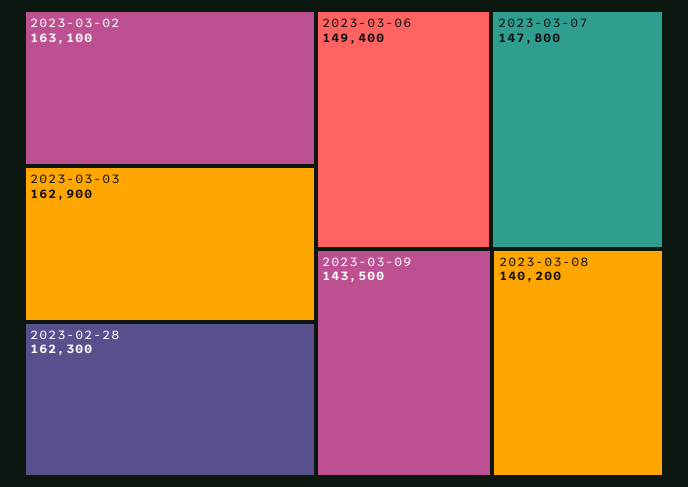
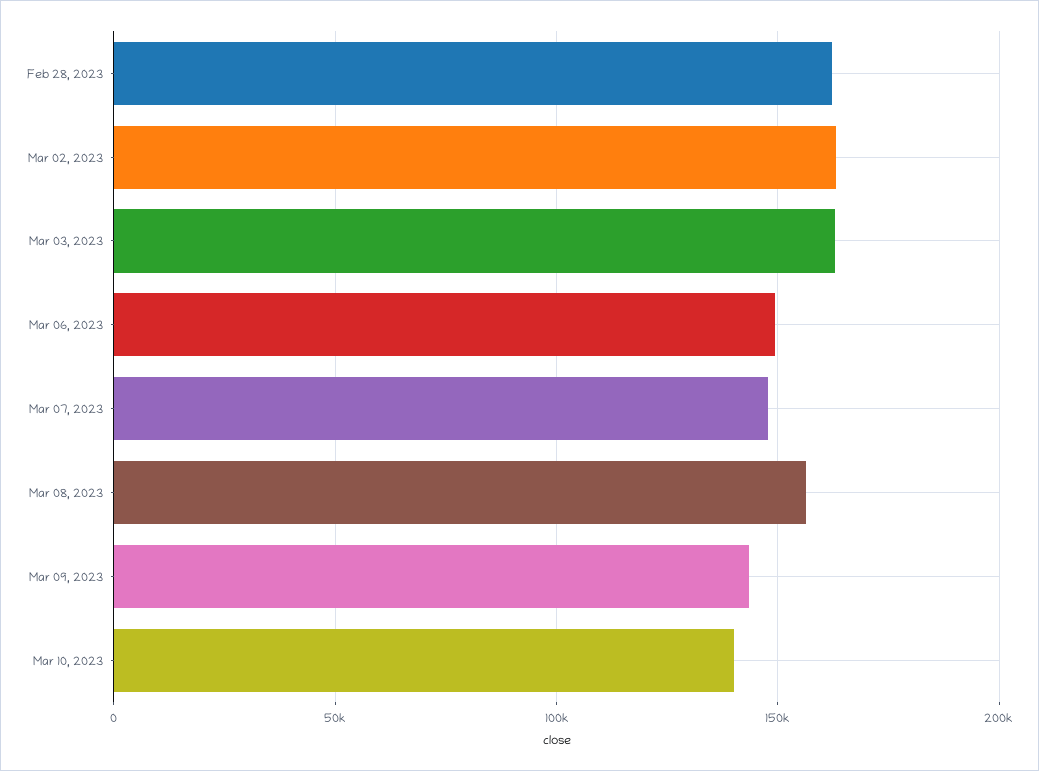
2023-03-08: 140200 -> 155000
Mar 10, 2023: none -> 140000

